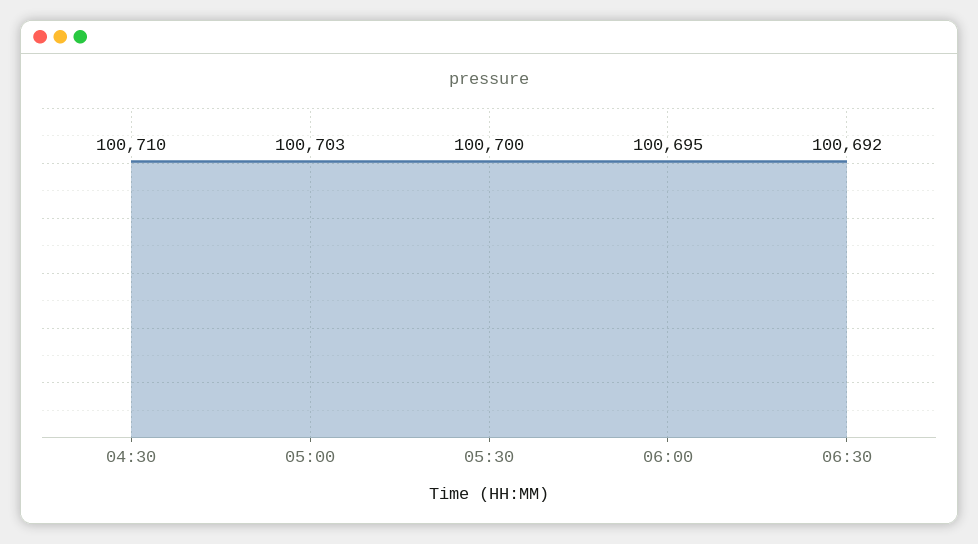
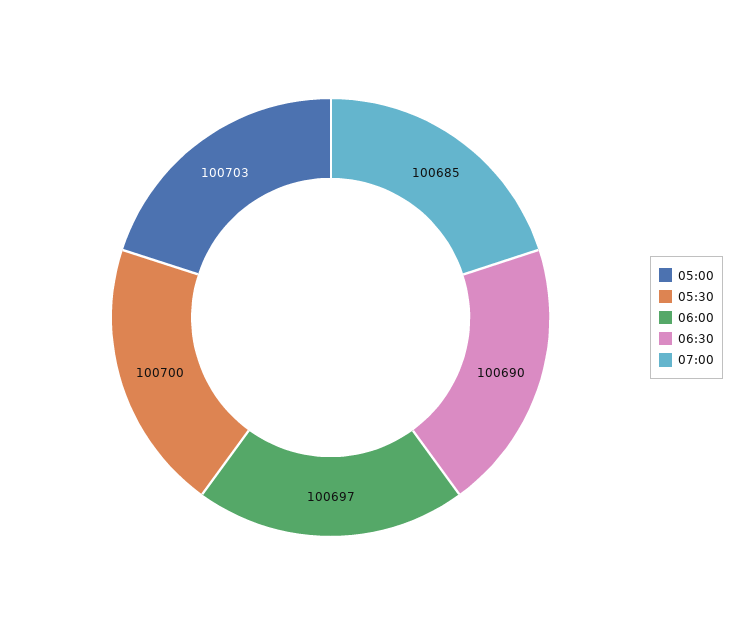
04:30: 100710 -> none
06:00: 100695 -> 100697
06:30: 100692 -> 100690
07:00: none -> 100685

